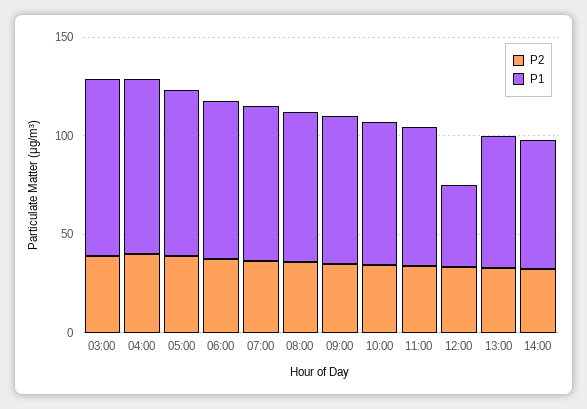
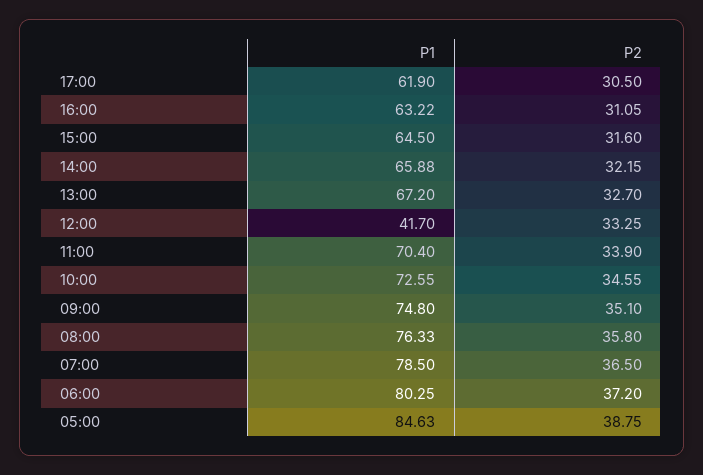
P2, 03:00: 40 -> none
P1, 03:00: 90 -> none
P2, 04:00: 40 -> none
P1, 04:00: 90 -> none
P1, 17:00: none -> 61.9
P2, 17:00: none -> 30.5
P1, 16:00: none -> 63.22
P2, 16:00: none -> 31.05
P1, 15:00: none -> 64.5
P2, 15:00: none -> 31.6

